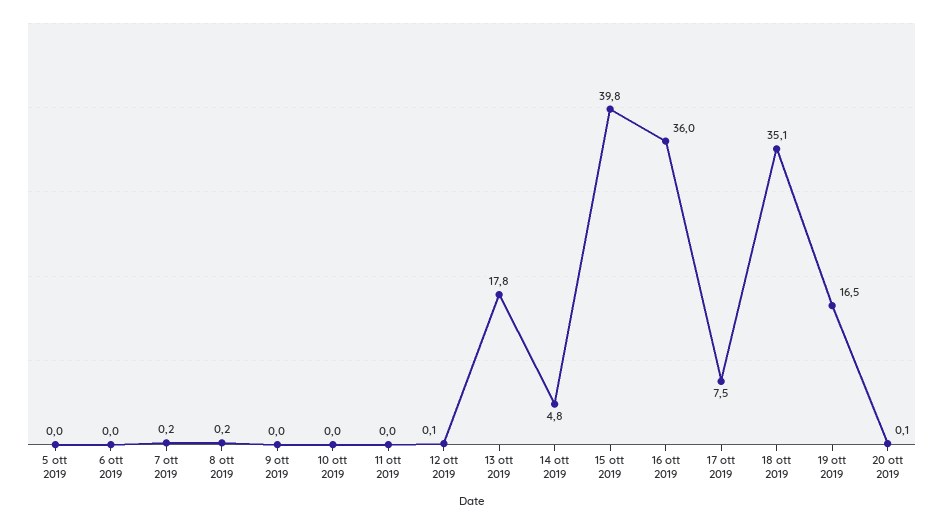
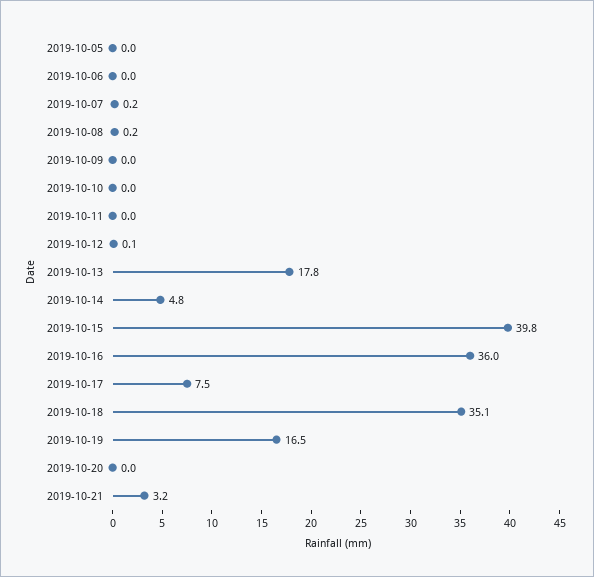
20 ott 2019: 0.1 -> 0
2019-10-21: none -> 3.2

